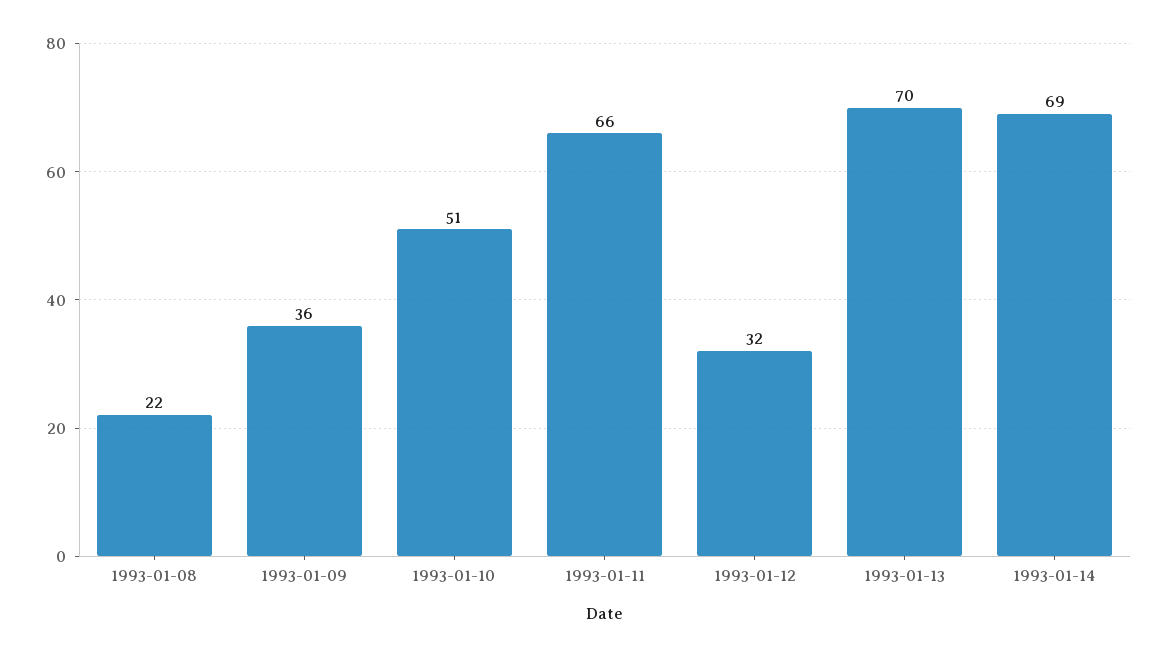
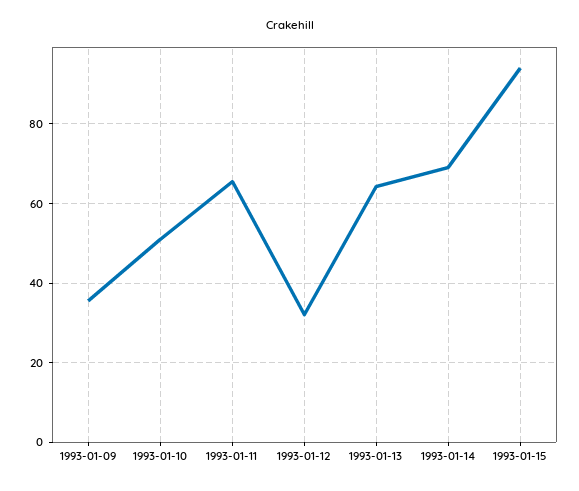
1993-01-08: 22 -> none
1993-01-13: 70 -> 64
1993-01-15: none -> 94

